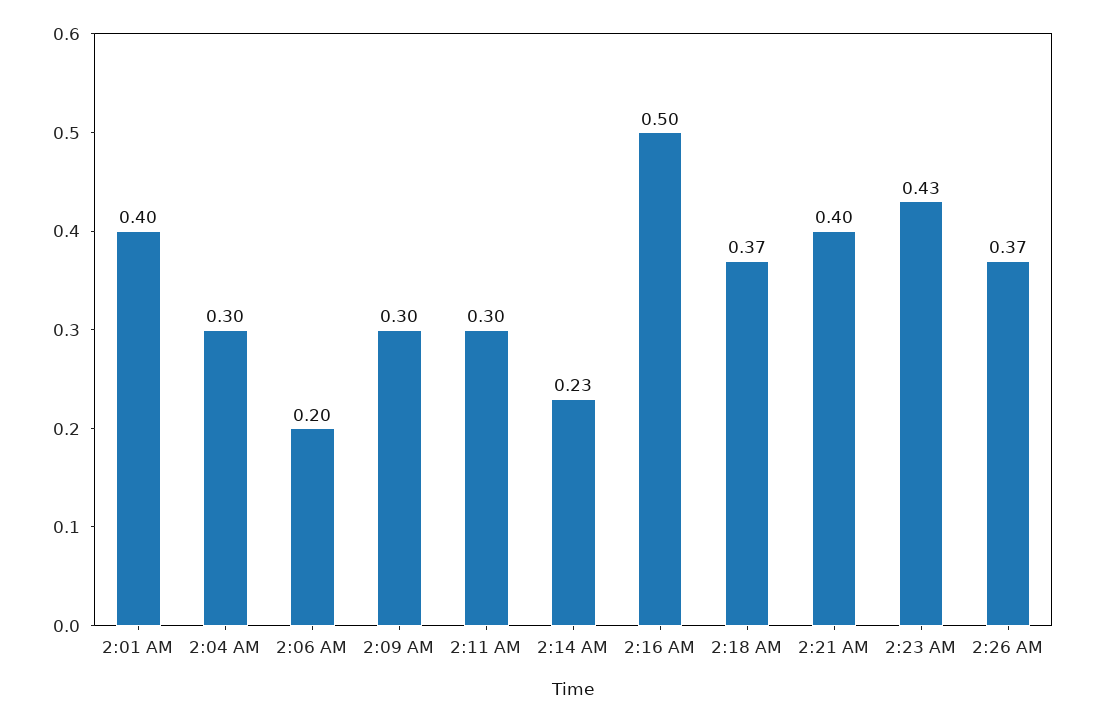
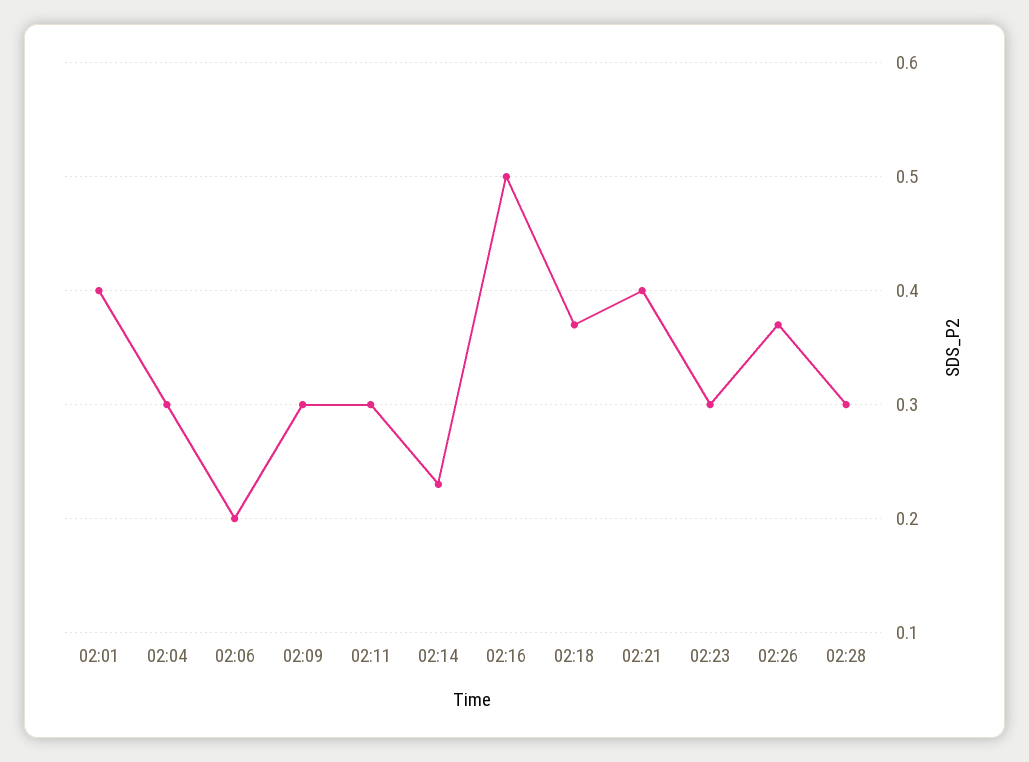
2:23 AM: 0.43 -> 0.3
02:28: none -> 0.3

